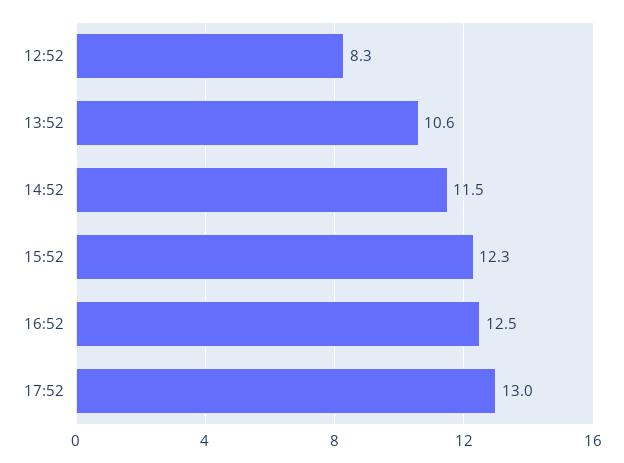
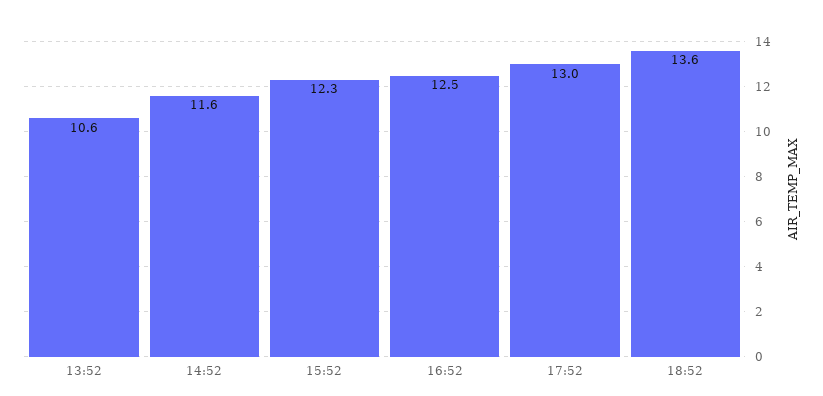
12:52: 8.3 -> none
14:52: 11.5 -> 11.6
18:52: none -> 13.6

